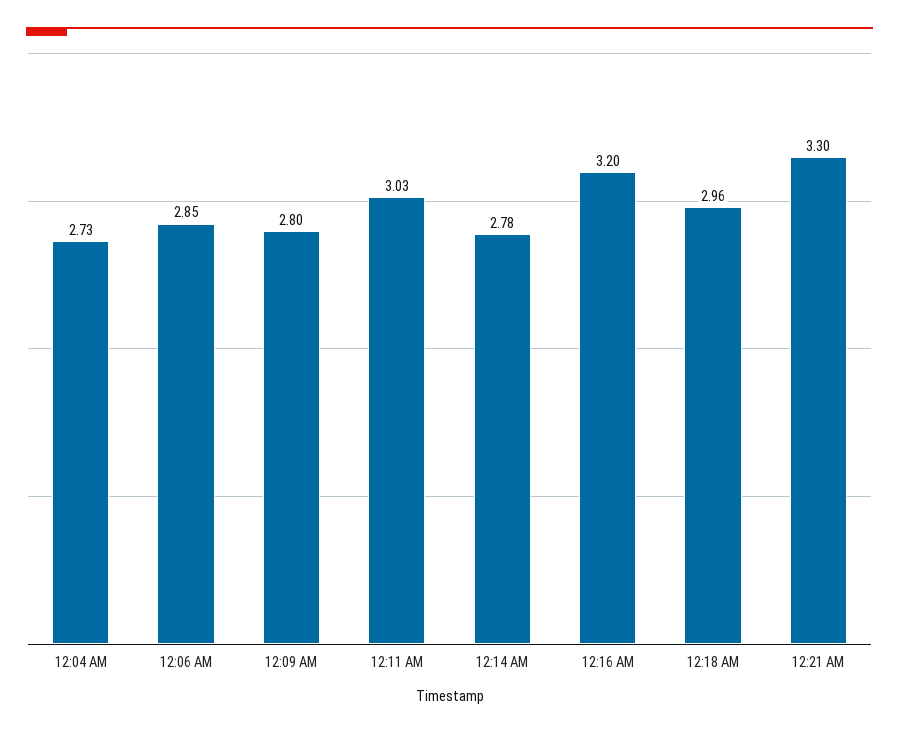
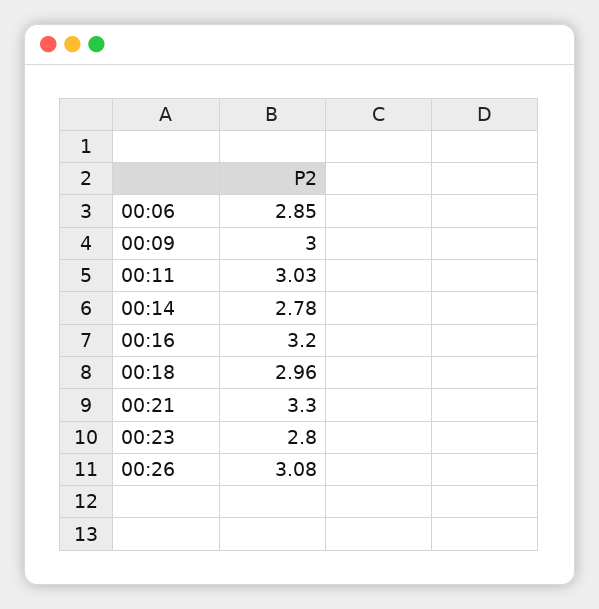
12:04 AM: 2.73 -> none
12:09 AM: 2.8 -> 3
00:23: none -> 2.8
00:26: none -> 3.08

